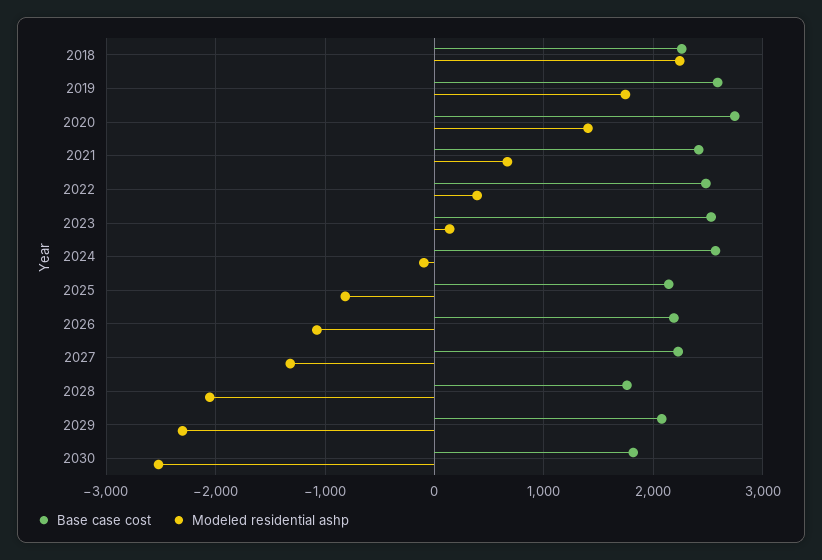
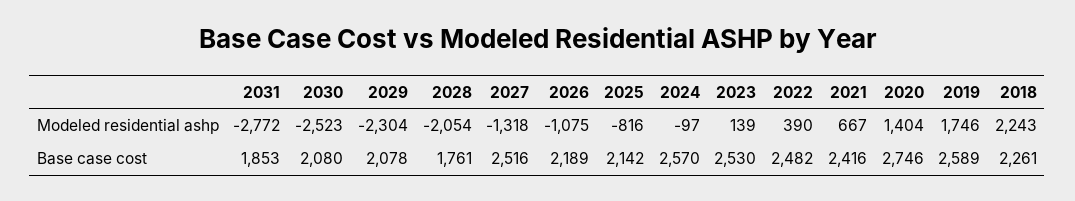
Base case cost, 2027: 2200 -> 2516
Base case cost, 2030: 1800 -> 2080
Modeled residential ashp, 2031: none -> -2772
Base case cost, 2031: none -> 1853

